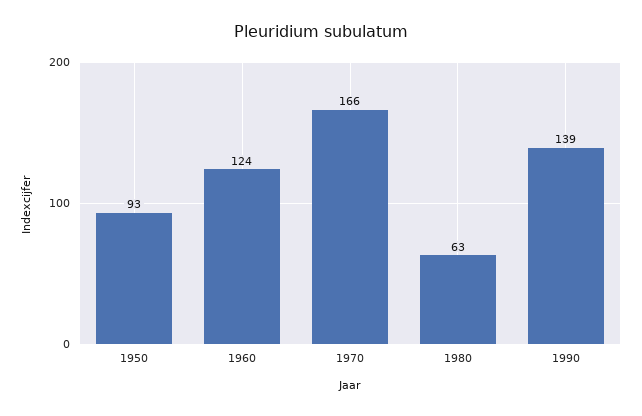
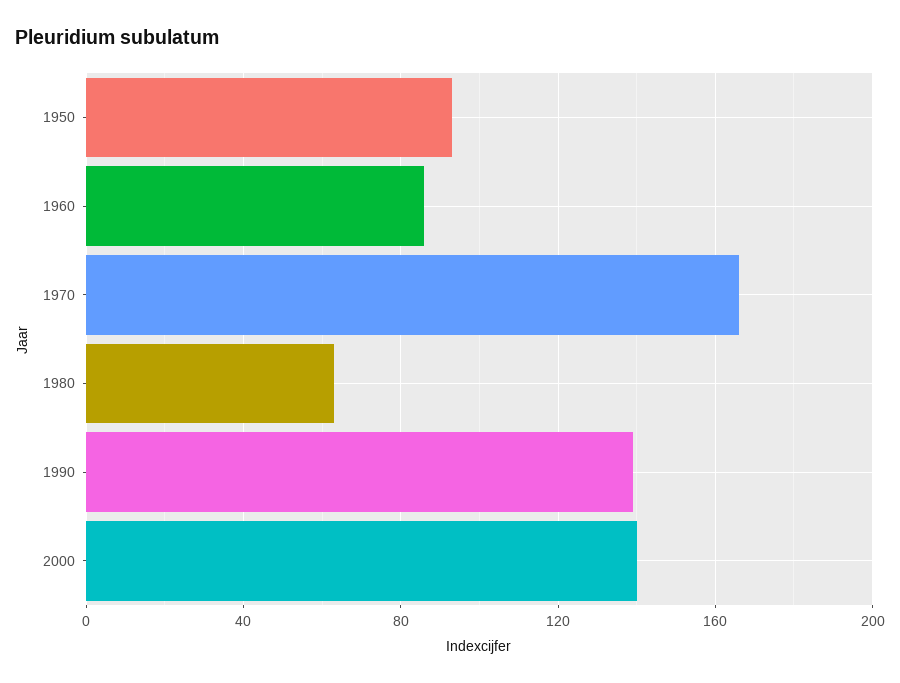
1960: 124 -> 85
2000: none -> 140

